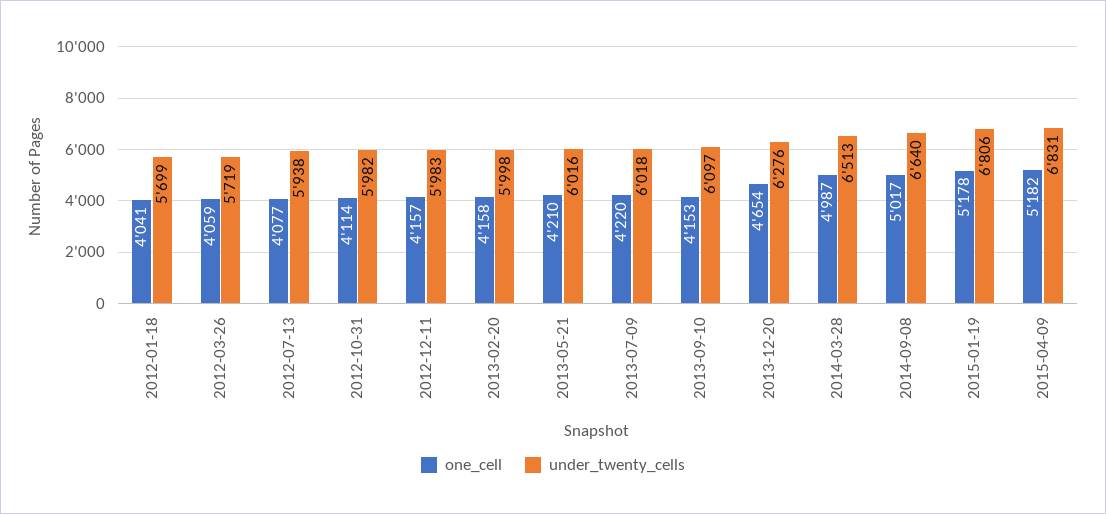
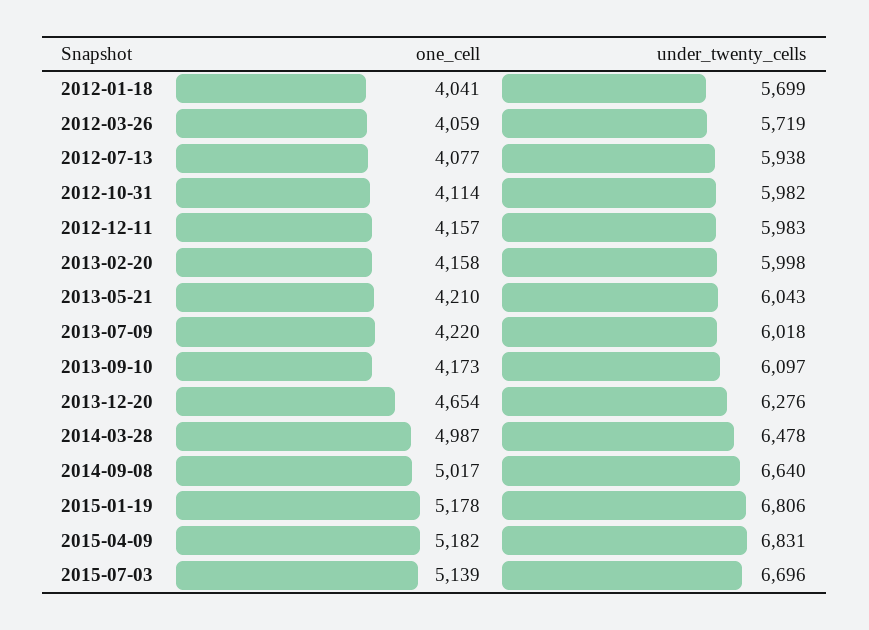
under_twenty_cells, 2013-05-21: 6016 -> 6043
one_cell, 2013-09-10: 4153 -> 4173
under_twenty_cells, 2014-03-28: 6513 -> 6478
one_cell, 2015-07-03: none -> 5139
under_twenty_cells, 2015-07-03: none -> 6696

